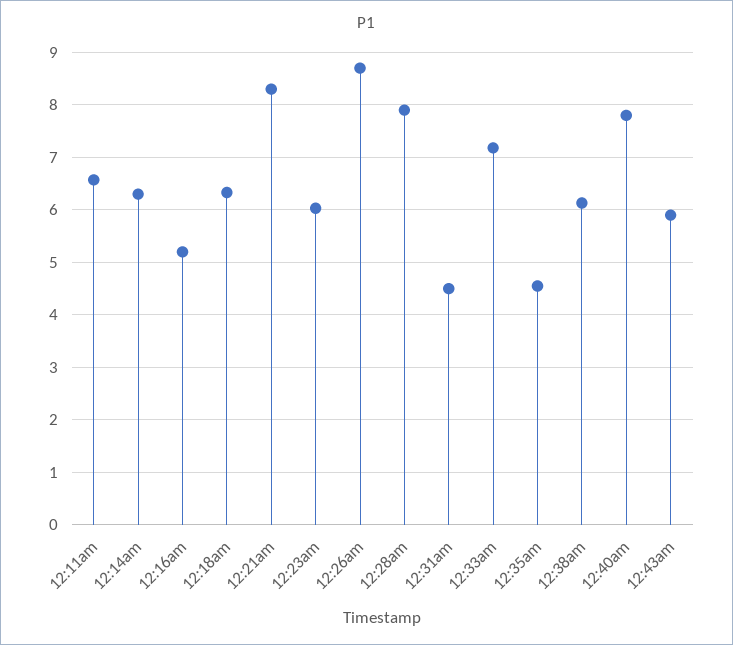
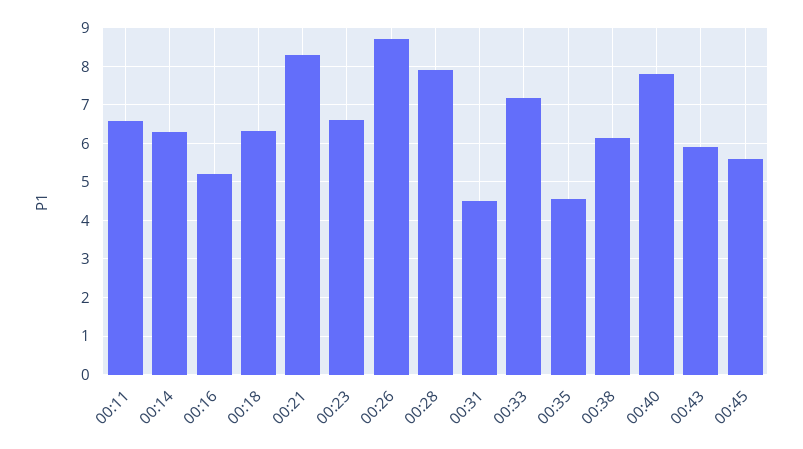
12:23am: 6 -> 6.6
00:45: none -> 5.6

